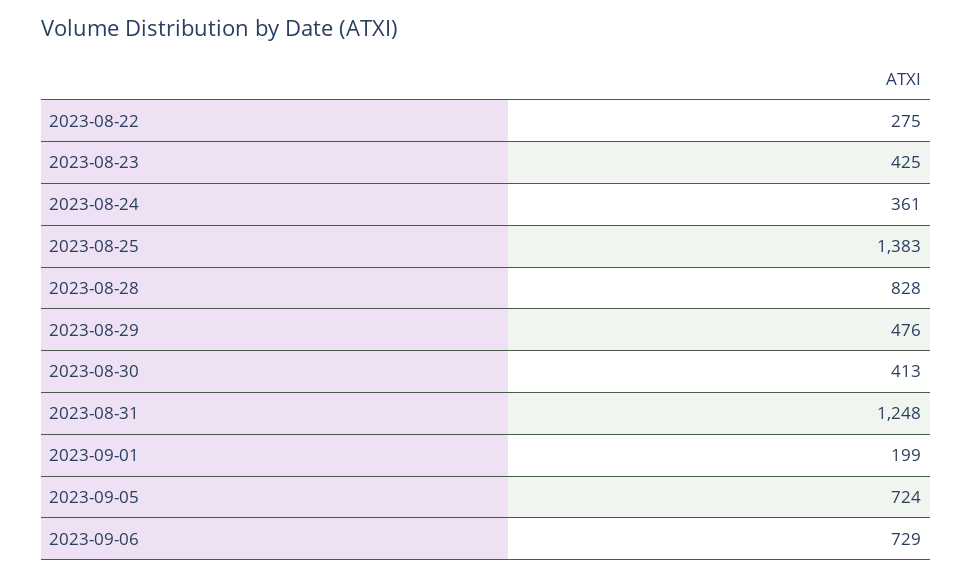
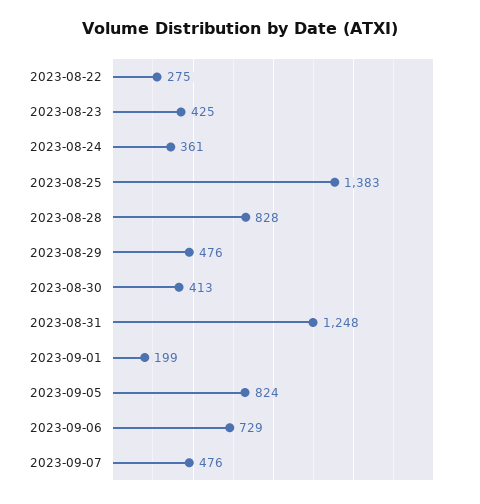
2023-09-05: 724 -> 824
2023-09-07: none -> 476

